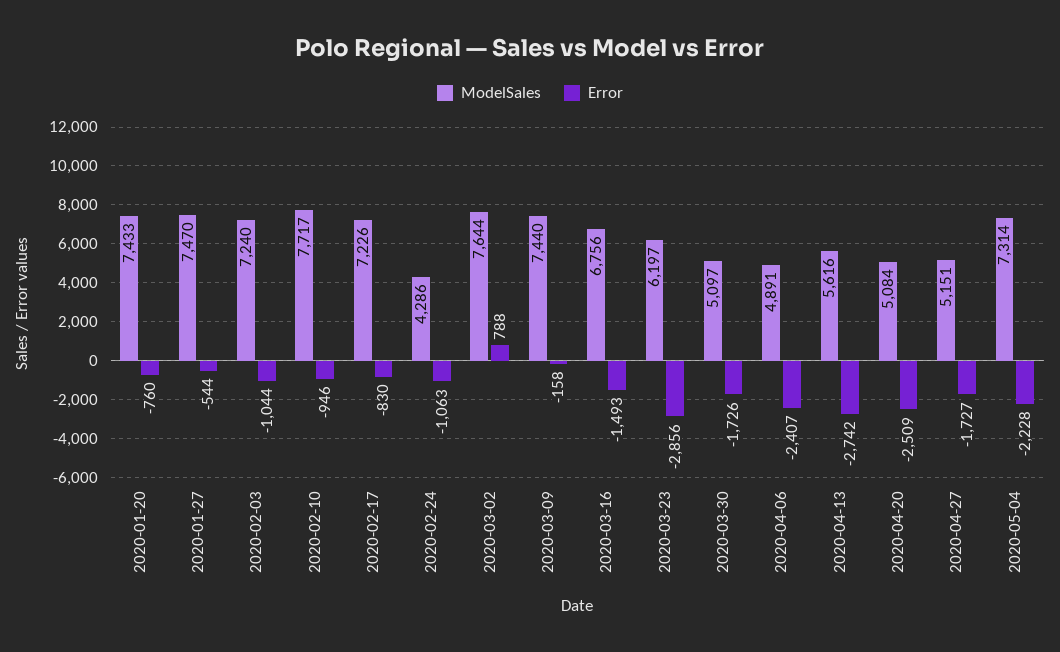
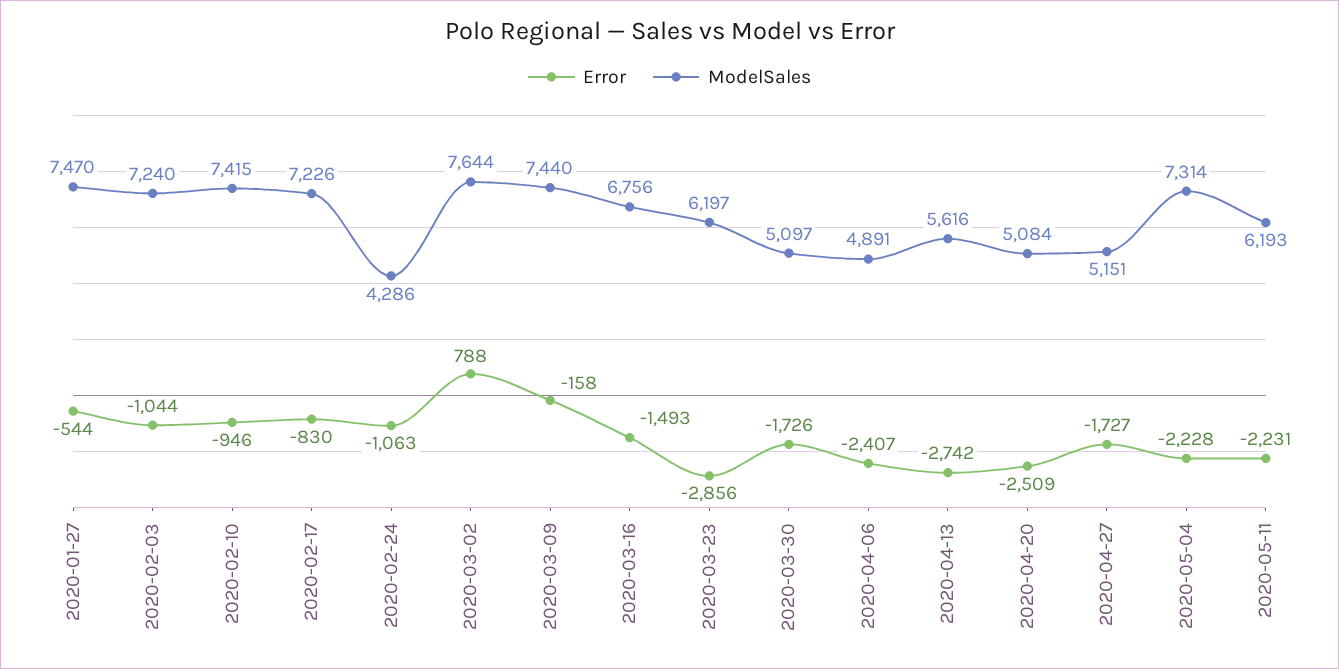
ModelSales, 2020-01-20: 7433 -> none
Error, 2020-01-20: -760 -> none
ModelSales, 2020-02-10: 7717 -> 7415
Error, 2020-05-11: none -> -2231
ModelSales, 2020-05-11: none -> 6193

